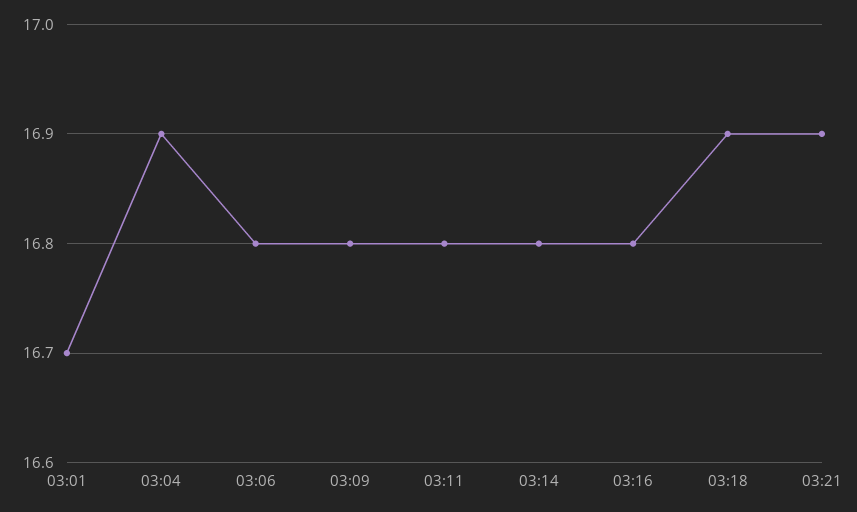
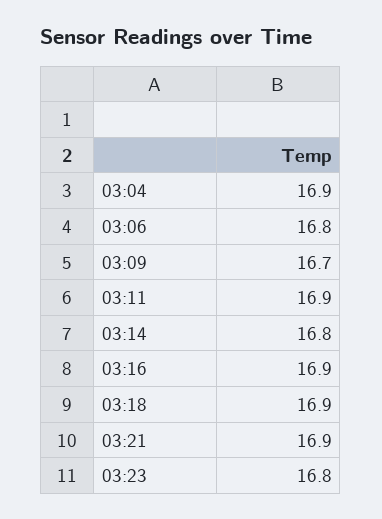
03:01: 16.7 -> none
03:09: 16.8 -> 16.7
03:11: 16.8 -> 16.9
03:16: 16.8 -> 16.9
03:23: none -> 16.8

